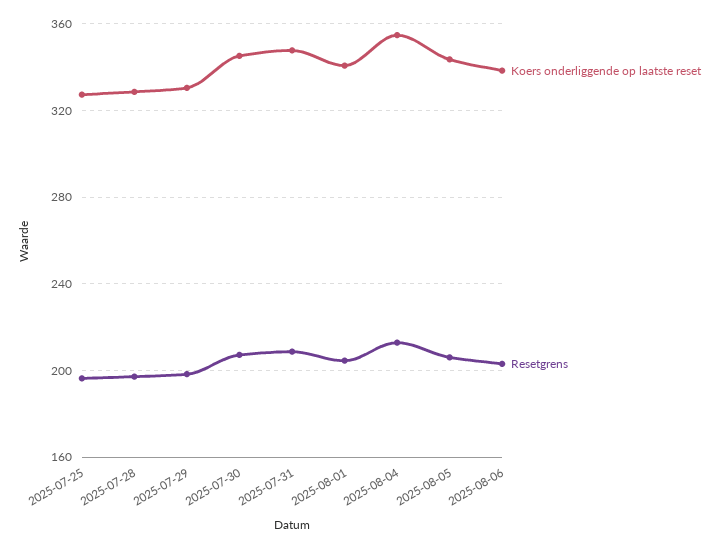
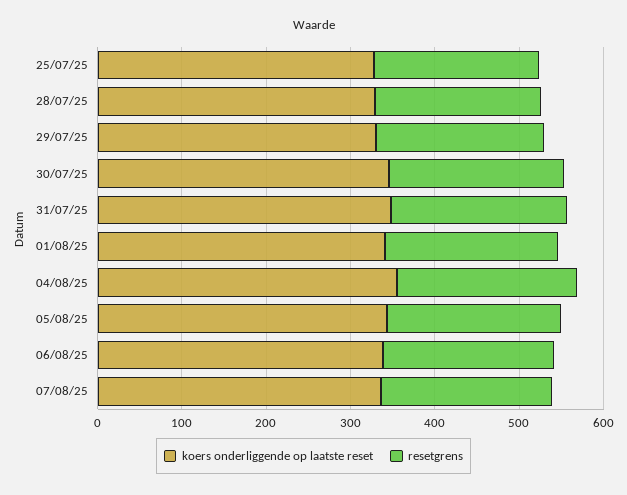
Koers onderliggende op laatste reset, 07/08/25: none -> 340
Resetgrens, 07/08/25: none -> 200

